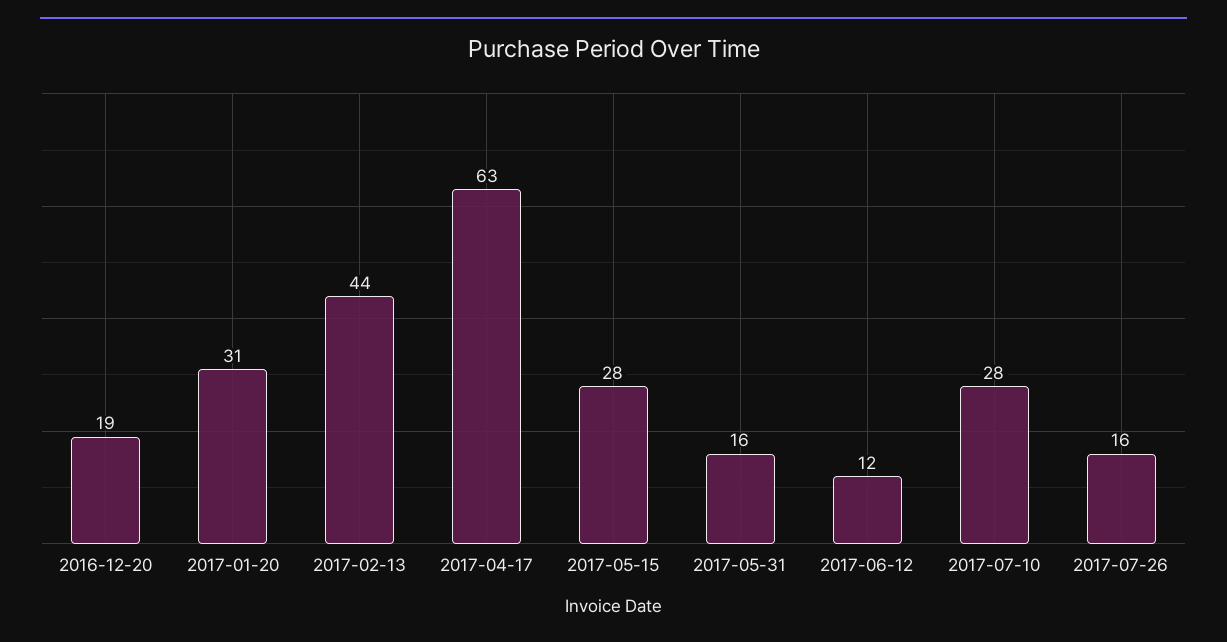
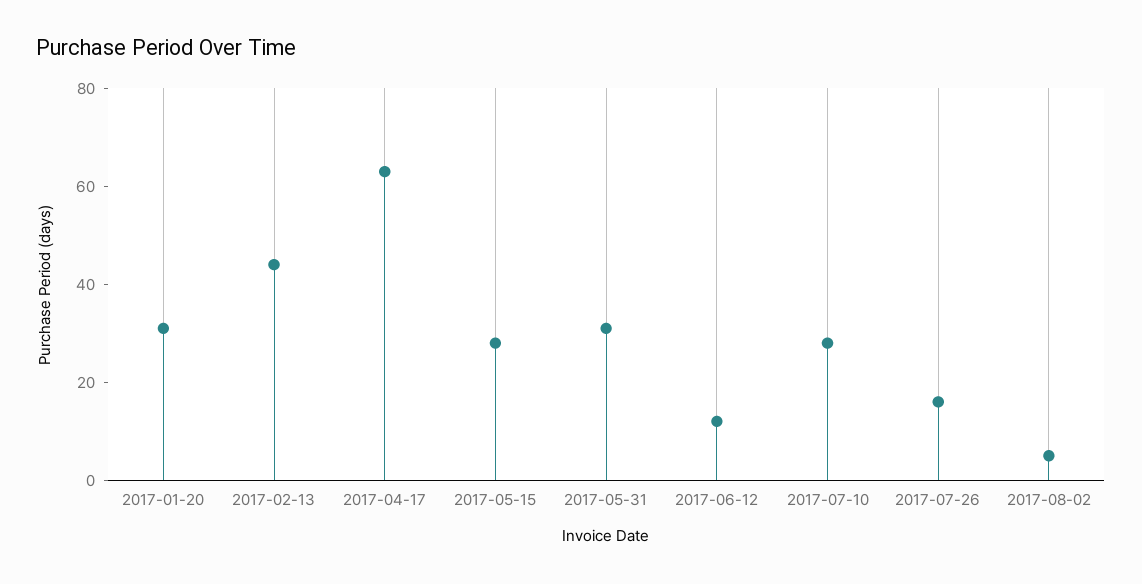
2016-12-20: 19 -> none
2017-05-31: 16 -> 30
2017-08-02: none -> 5

